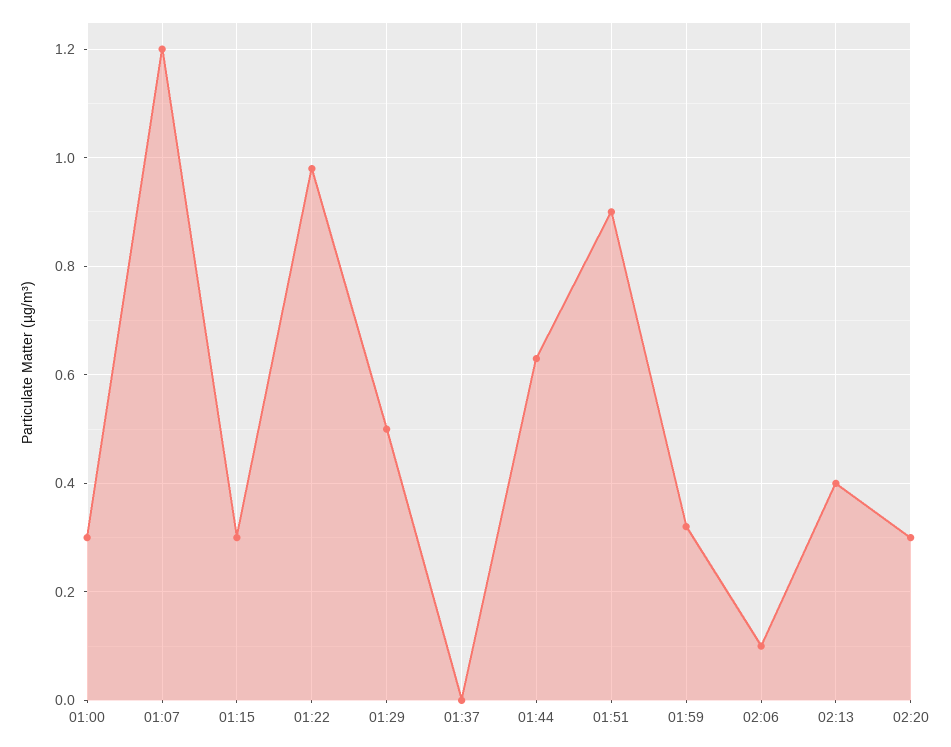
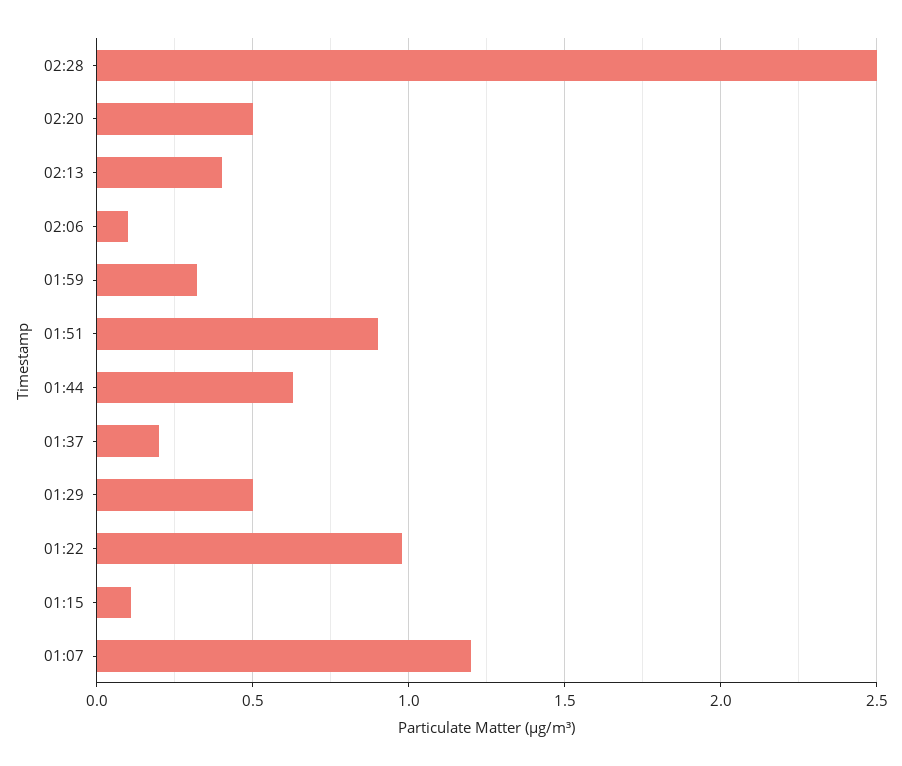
01:00: 0.3 -> none
01:15: 0.3 -> 0.1
01:37: 0 -> 0.2
02:20: 0.3 -> 0.5
02:28: none -> 2.5

